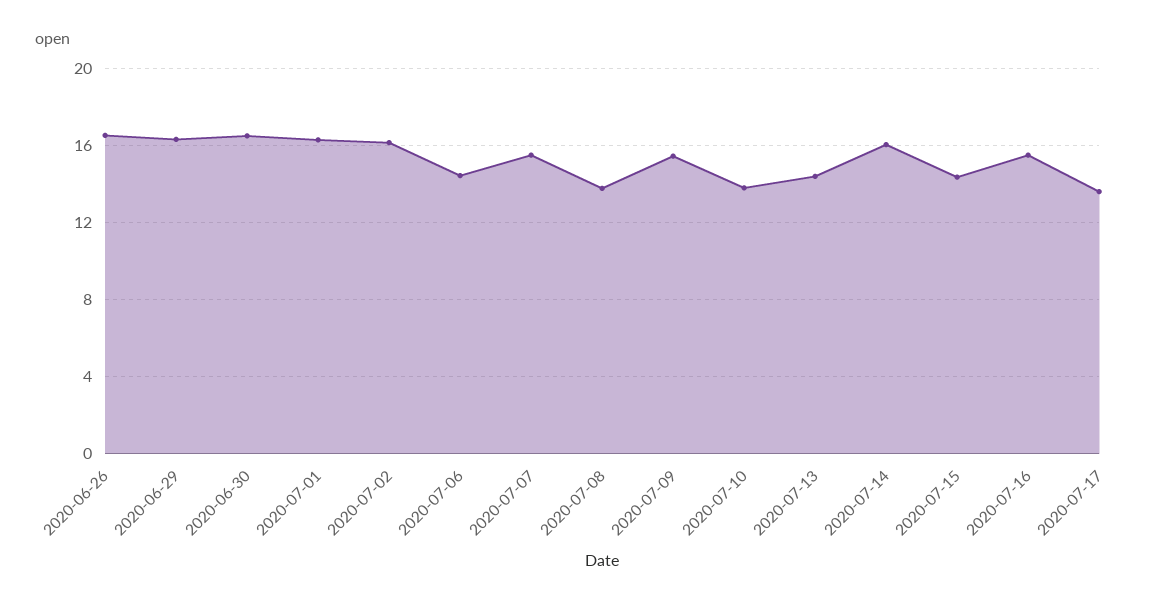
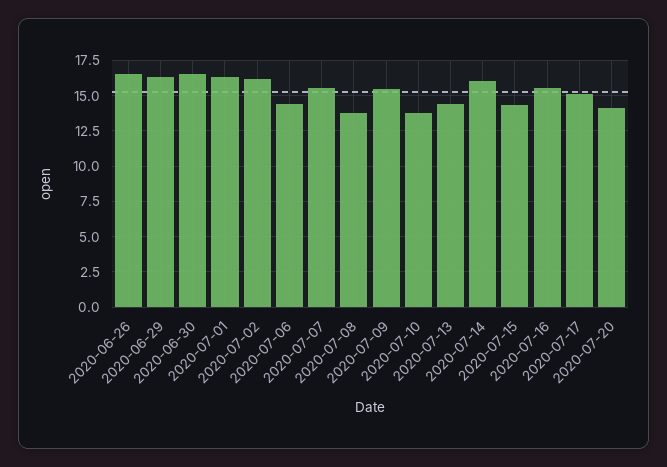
2020-07-17: 13.5 -> 15
2020-07-20: none -> 14

